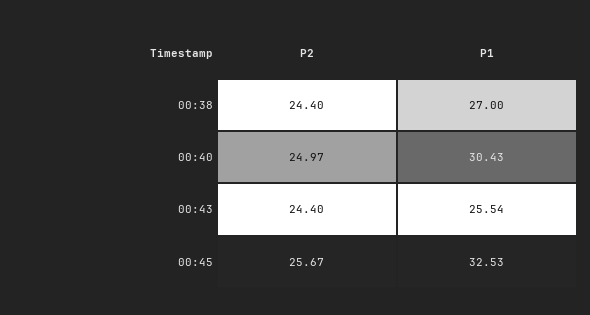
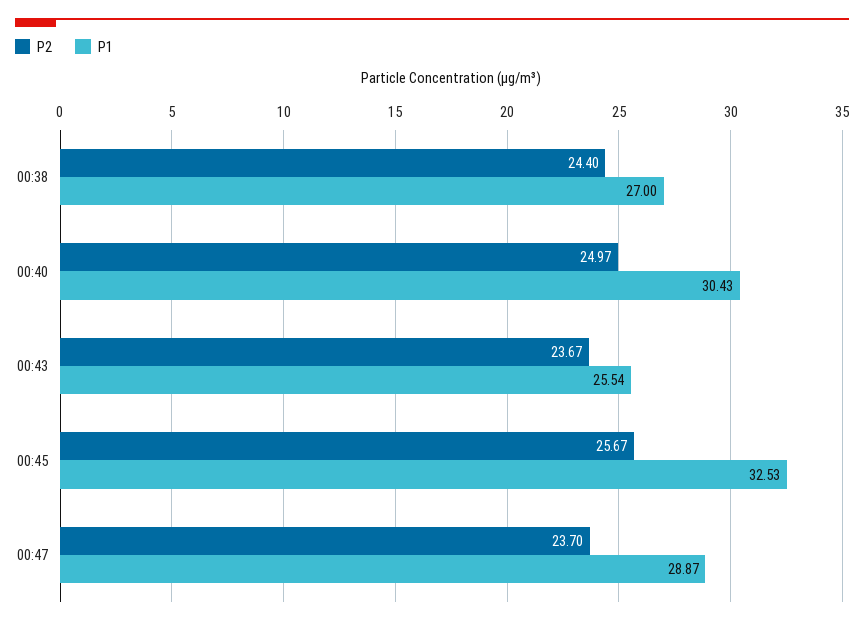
P2, 00:43: 24.4 -> 23.67
P2, 00:47: none -> 23.7
P1, 00:47: none -> 28.87

